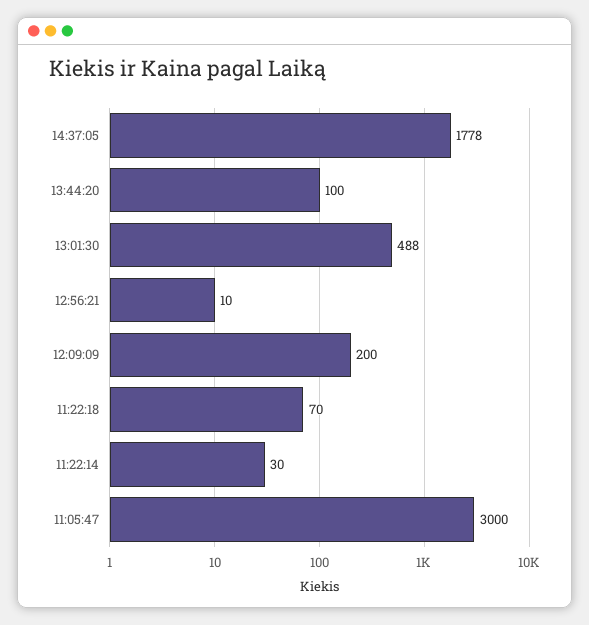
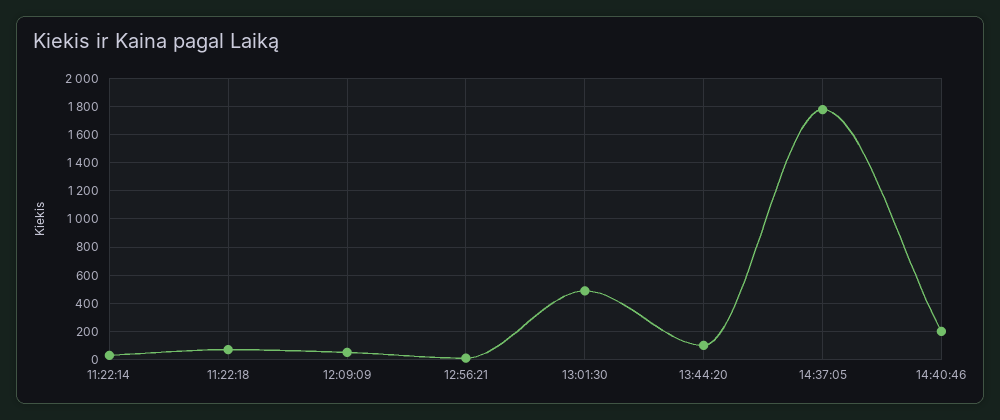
12:09:09: 200 -> 50
11:05:47: 3000 -> none
14:40:46: none -> 200

